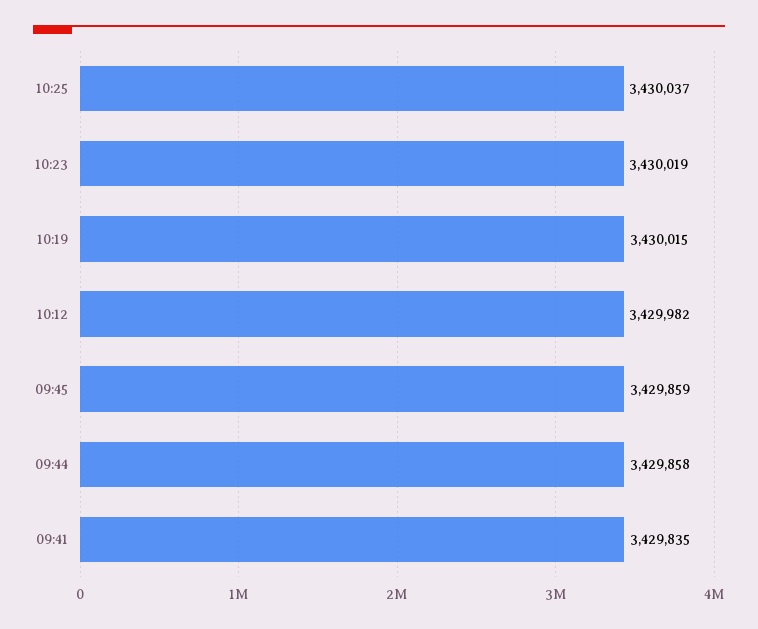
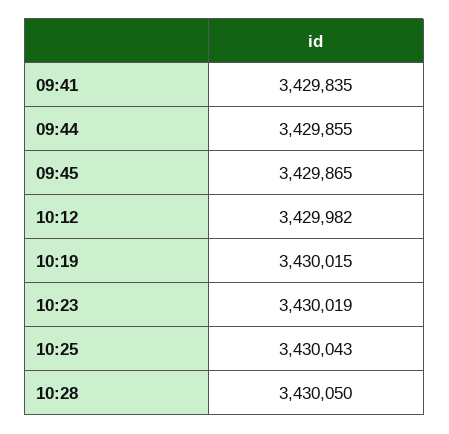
10:25: 3430037 -> 3430043
09:45: 3429859 -> 3429865
09:44: 3429858 -> 3429855
10:28: none -> 3430050

